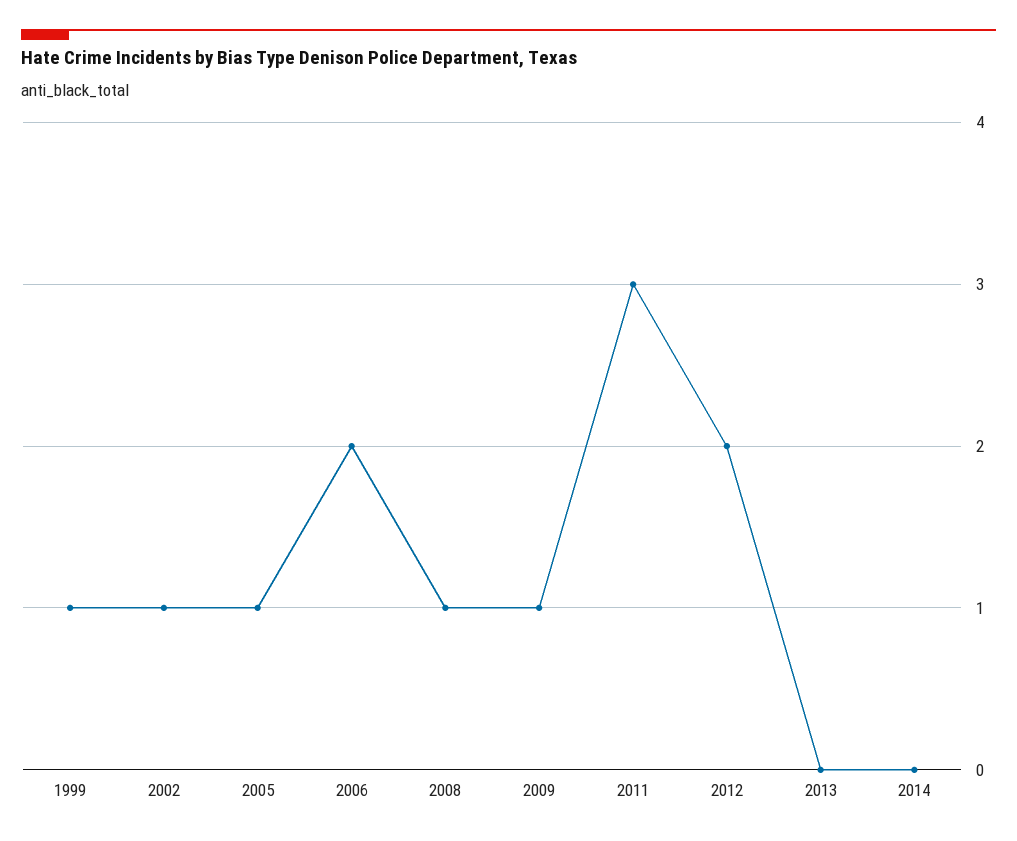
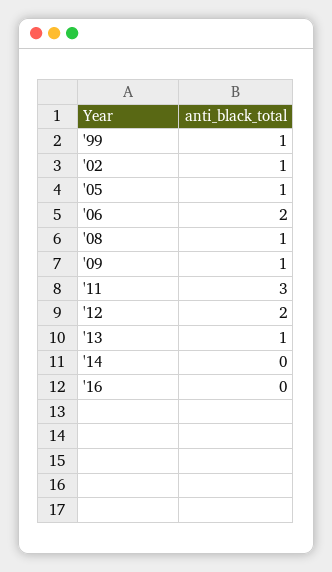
2013: 0 -> 1
'16: none -> 0

